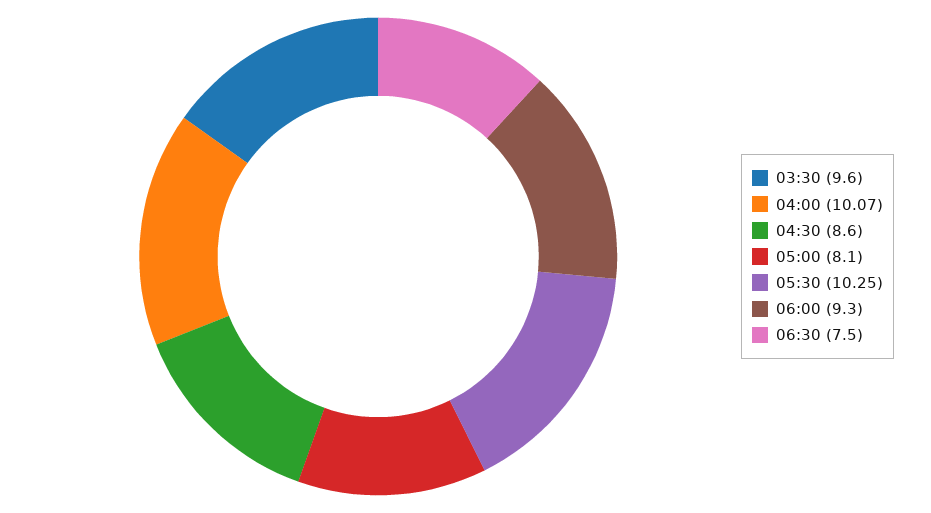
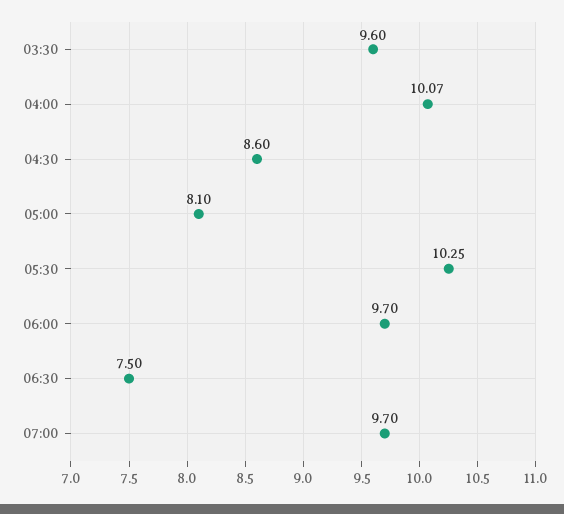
06:00: 9.3 -> 9.7
07:00: none -> 9.7

